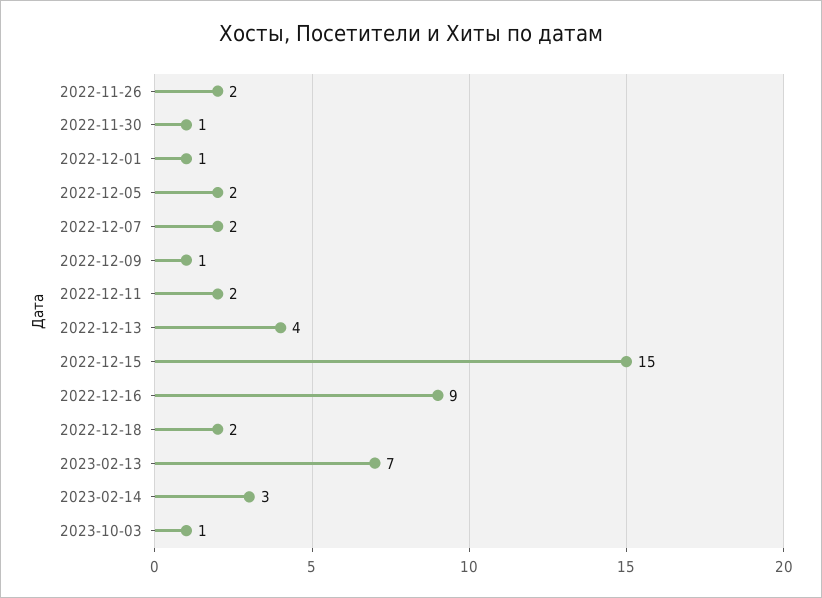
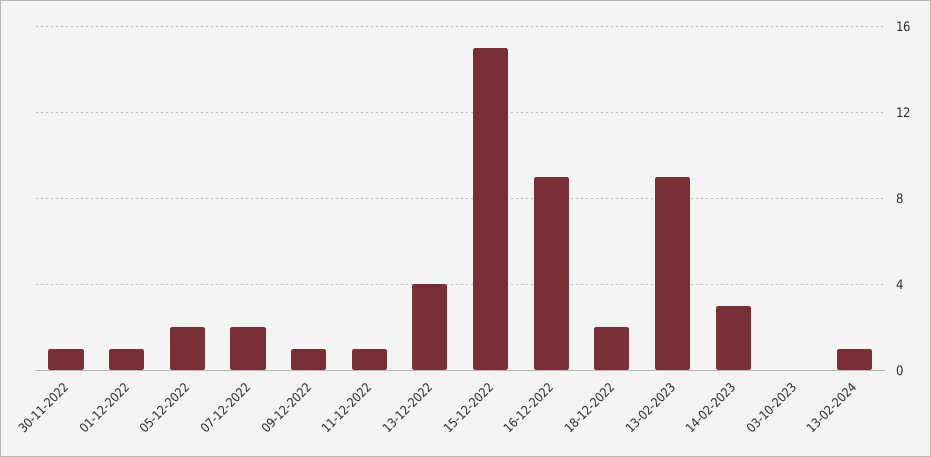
2022-11-26: 2 -> none
2022-12-11: 2 -> 1
2023-02-13: 7 -> 9
2023-10-03: 1 -> 0
13-02-2024: none -> 1

